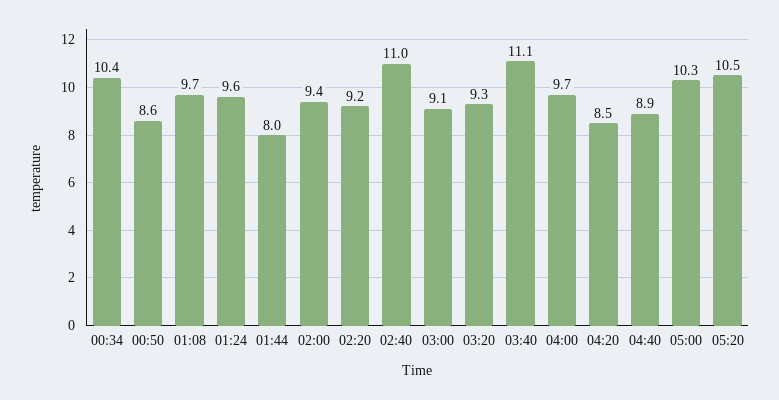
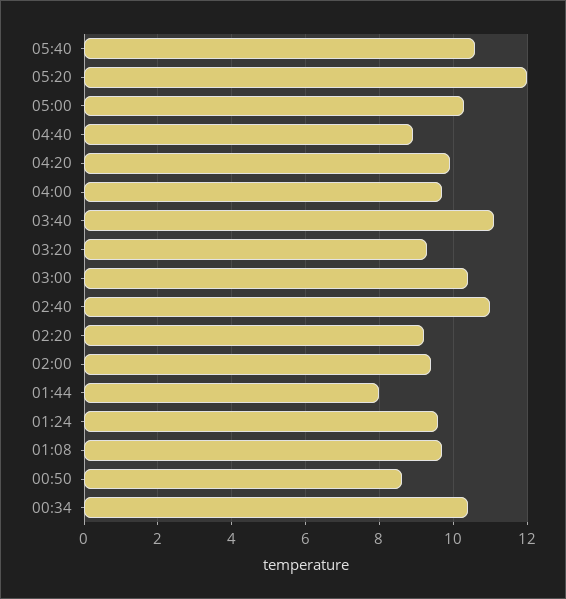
03:00: 9.1 -> 10.5
04:20: 8.5 -> 10
05:20: 10.5 -> 12
05:40: none -> 10.5

